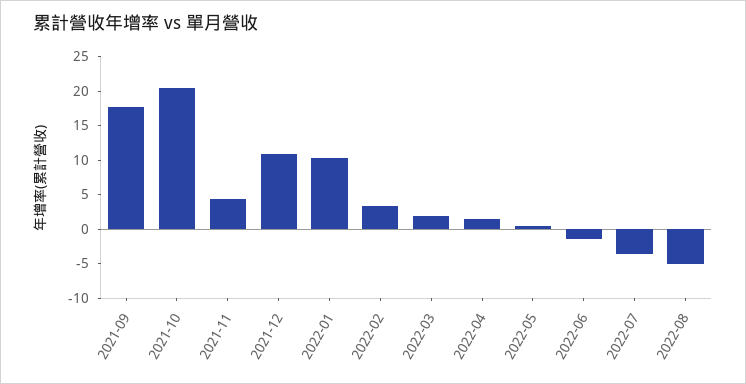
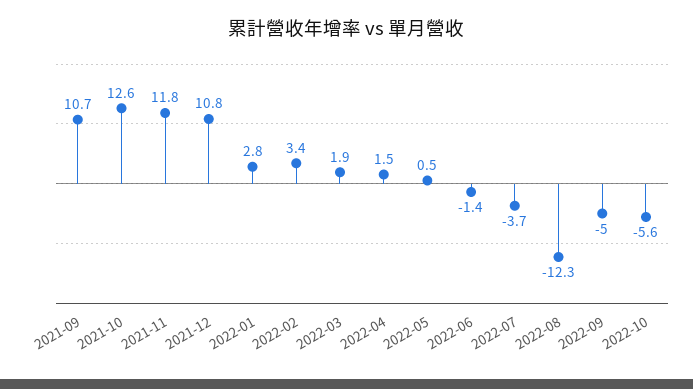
2021-09: 17.5 -> 10.7
2021-10: 20 -> 12.6
2021-11: 5 -> 11.8
2022-01: 10 -> 2.8
2022-08: -5 -> -12.3
2022-09: none -> -5
2022-10: none -> -5.6

